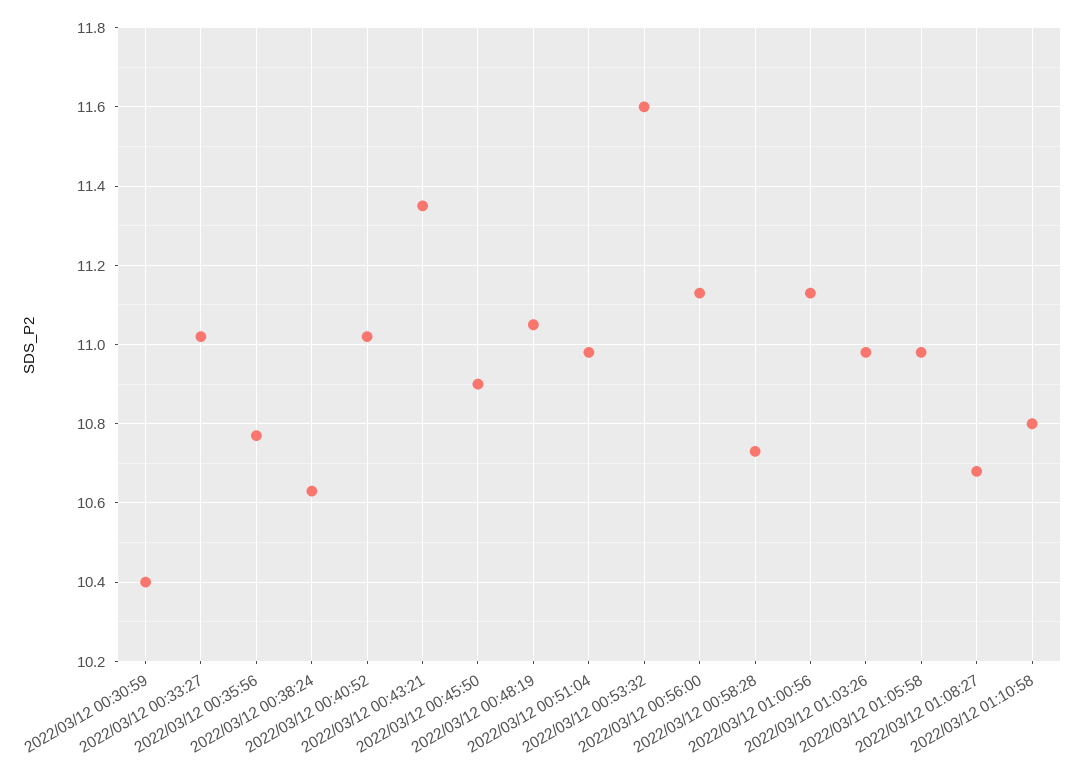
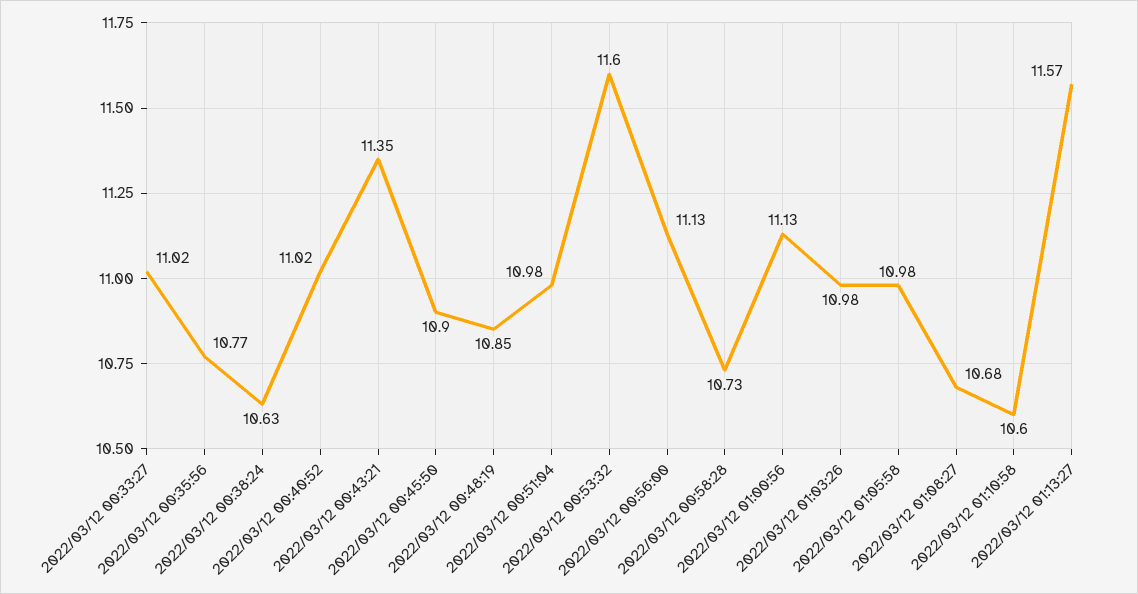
2022/03/12 00:30:59: 10.4 -> none
2022/03/12 00:48:19: 11.05 -> 10.85
2022/03/12 01:10:58: 10.8 -> 10.6
2022/03/12 01:13:27: none -> 11.57

